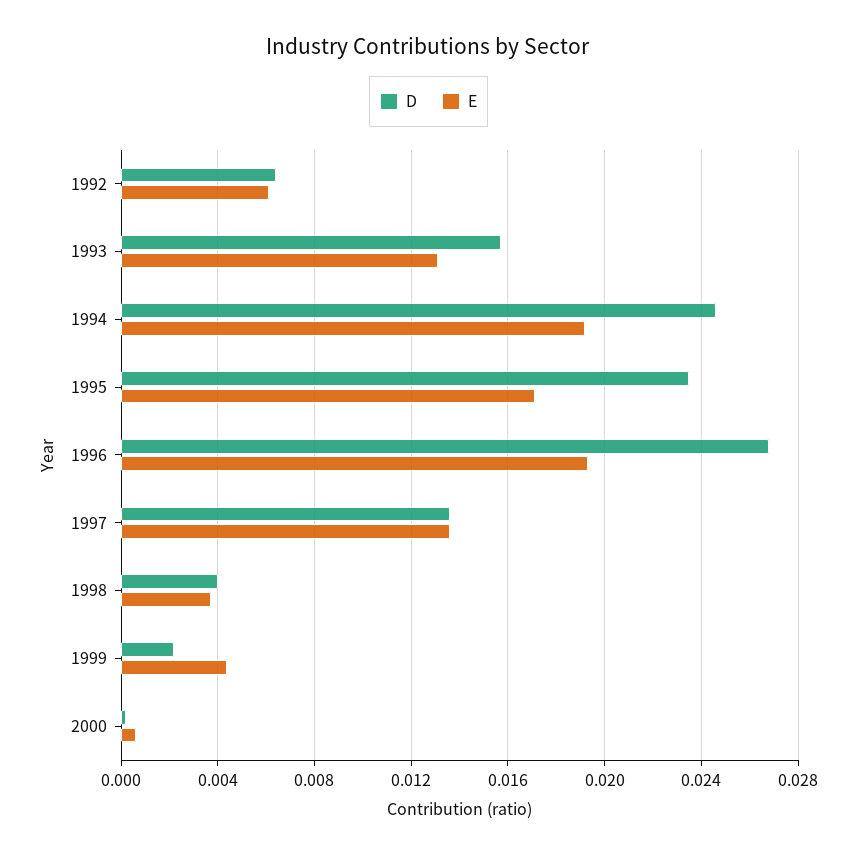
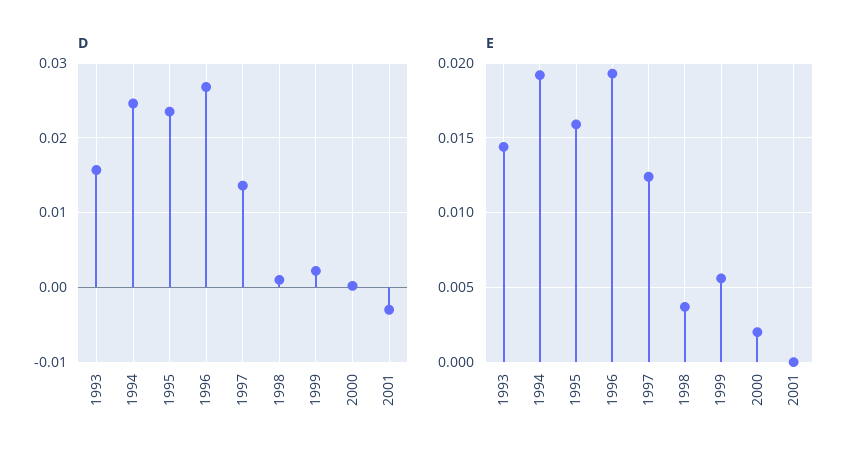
D, 1992: 0.0065 -> none
E, 1992: 0.006 -> none
E, 1993: 0.013 -> 0.0145
E, 1995: 0.017 -> 0.016
E, 1997: 0.0135 -> 0.0125
D, 1998: 0.004 -> 0.001
E, 1999: 0.0045 -> 0.0055
E, 2000: 0.0005 -> 0.002
D, 2001: none -> -0.003
E, 2001: none -> 0

